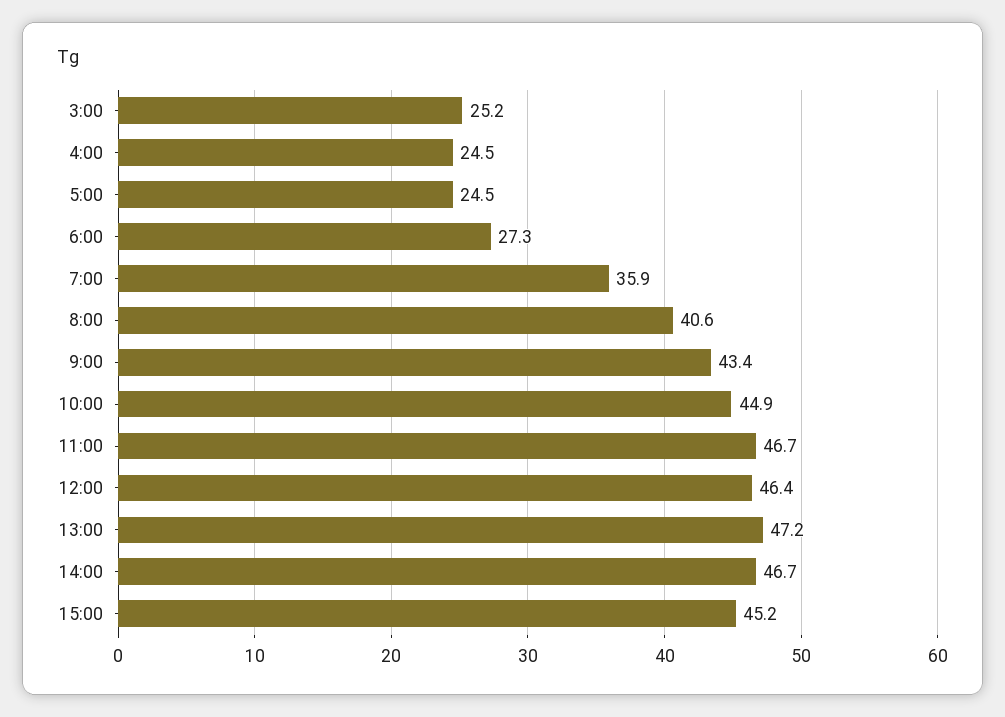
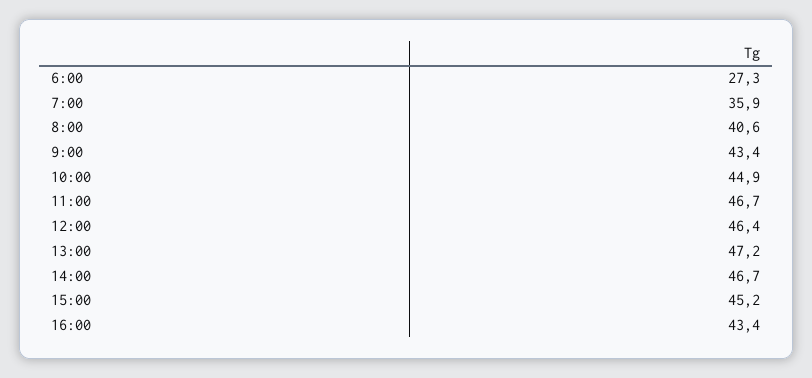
3:00: 25.2 -> none
4:00: 24.5 -> none
5:00: 24.5 -> none
16:00: none -> 43.4

